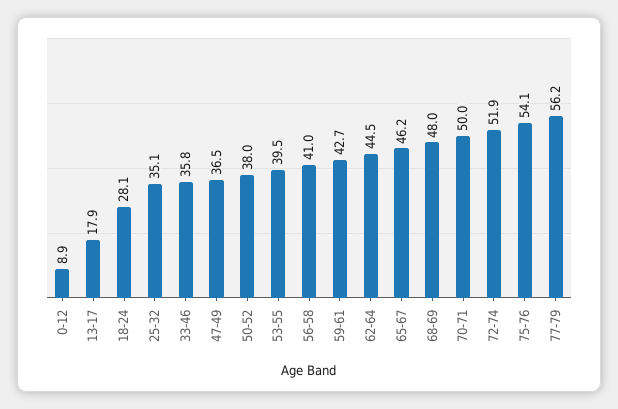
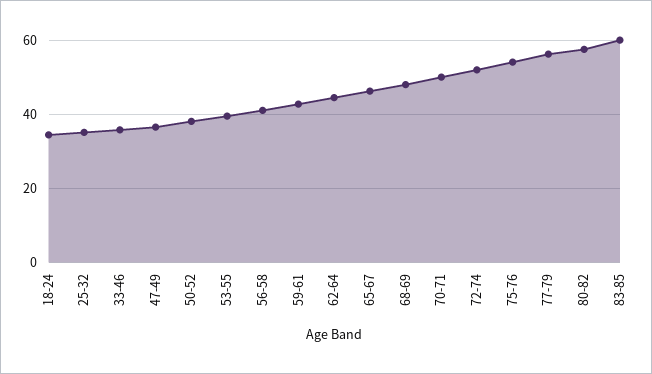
0-12: 8.9 -> none
13-17: 17.9 -> none
18-24: 28.1 -> 34
80-82: none -> 58
83-85: none -> 60

